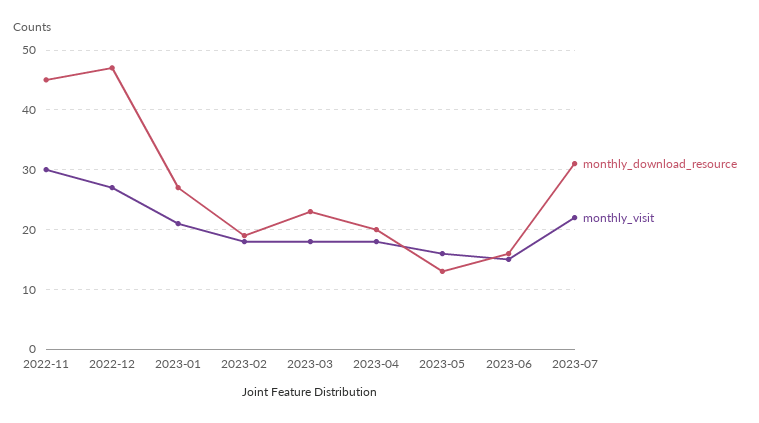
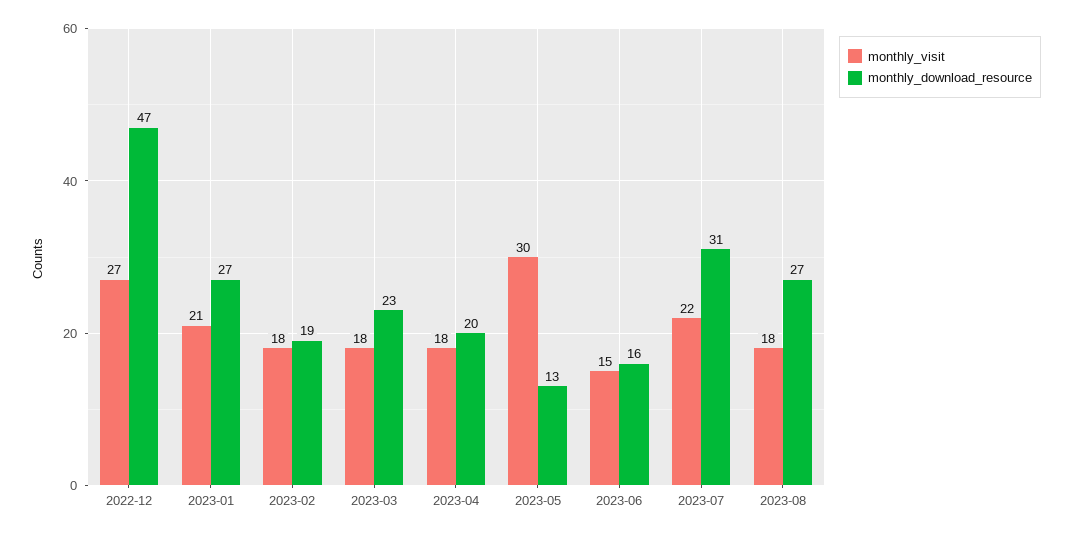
monthly_download_resource, 2022-11: 45 -> none
monthly_visit, 2022-11: 30 -> none
monthly_visit, 2023-05: 15 -> 30
monthly_visit, 2023-08: none -> 18
monthly_download_resource, 2023-08: none -> 27

